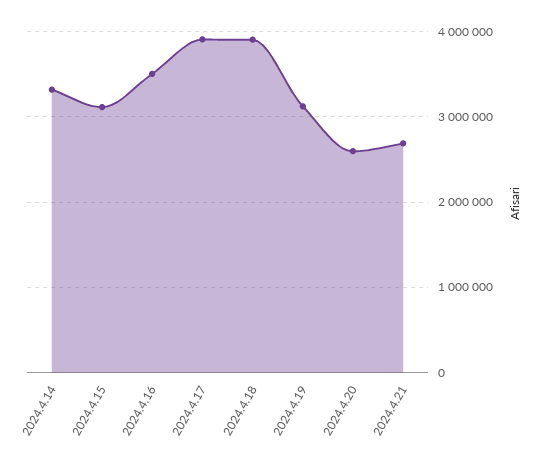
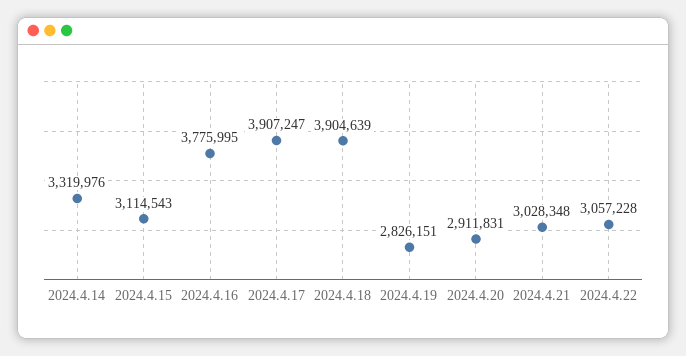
2024.4.16: 3500000 -> 3775995
2024.4.19: 3100000 -> 2826151
2024.4.20: 2600000 -> 2911831
2024.4.21: 2700000 -> 3028348
2024.4.22: none -> 3057228

